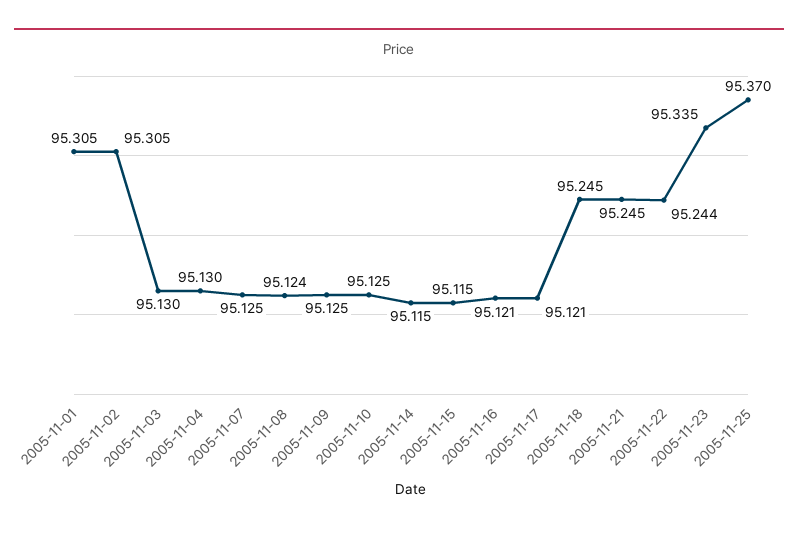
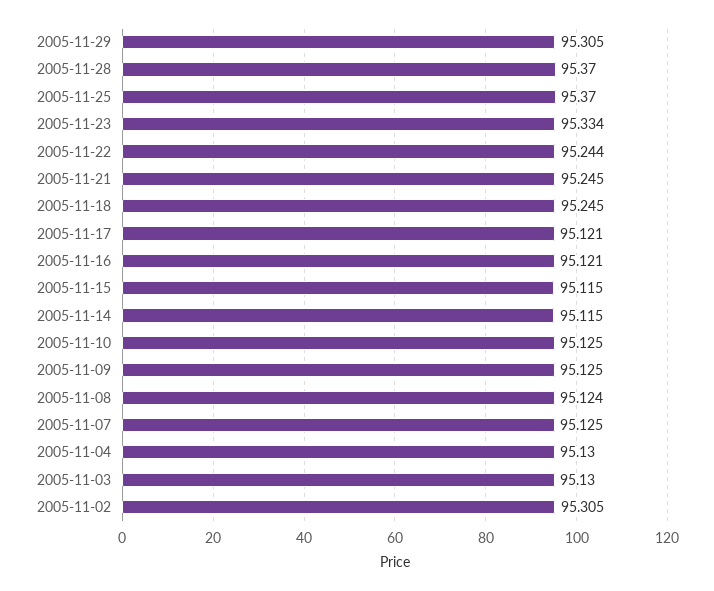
2005-11-01: 95.305 -> none
2005-11-23: 95.335 -> 95.334
2005-11-29: none -> 95.305
2005-11-28: none -> 95.37

